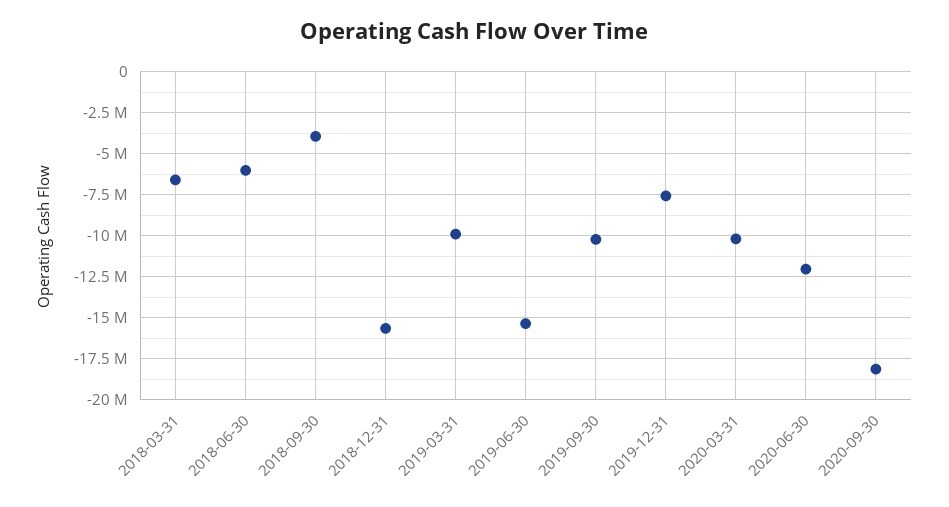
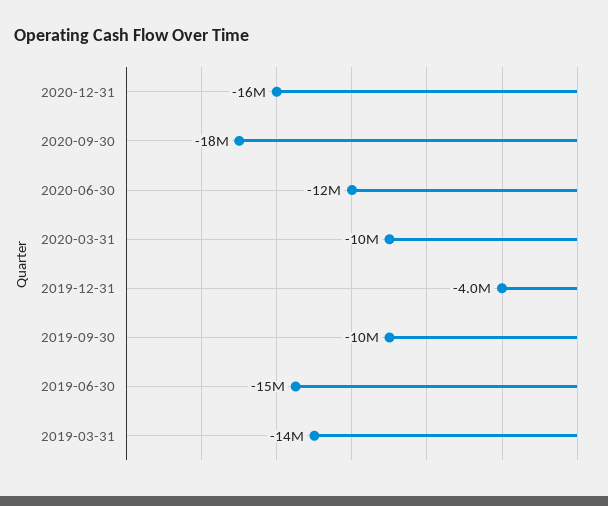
2018-03-31: -6500000 -> none
2018-06-30: -6000000 -> none
2018-09-30: -4000000 -> none
2018-12-31: -15500000 -> none
2019-03-31: -10000000 -> -14000000
2019-12-31: -7500000 -> -4000000
2020-12-31: none -> -16000000

